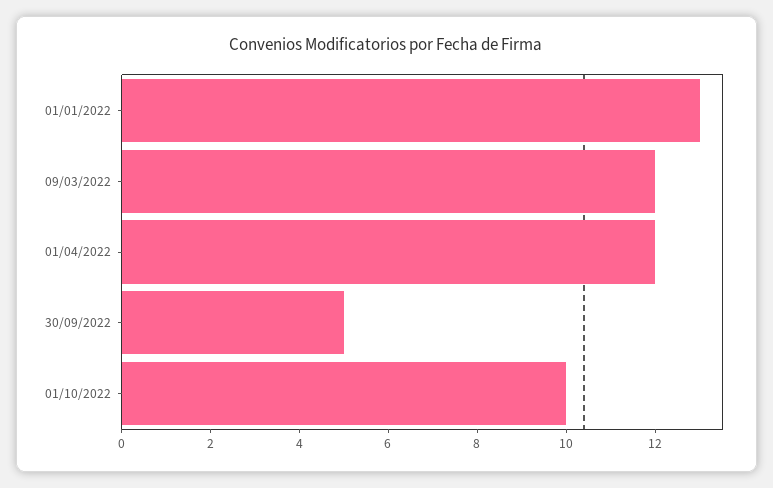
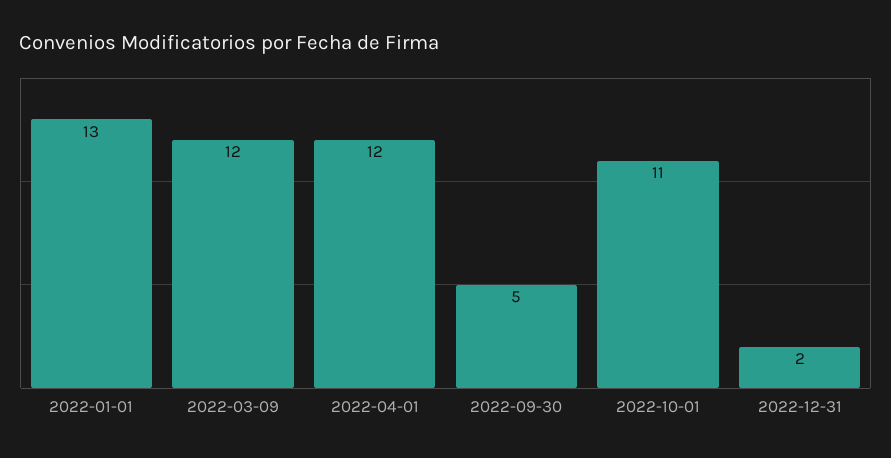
01/10/2022: 10 -> 11
2022-12-31: none -> 2

